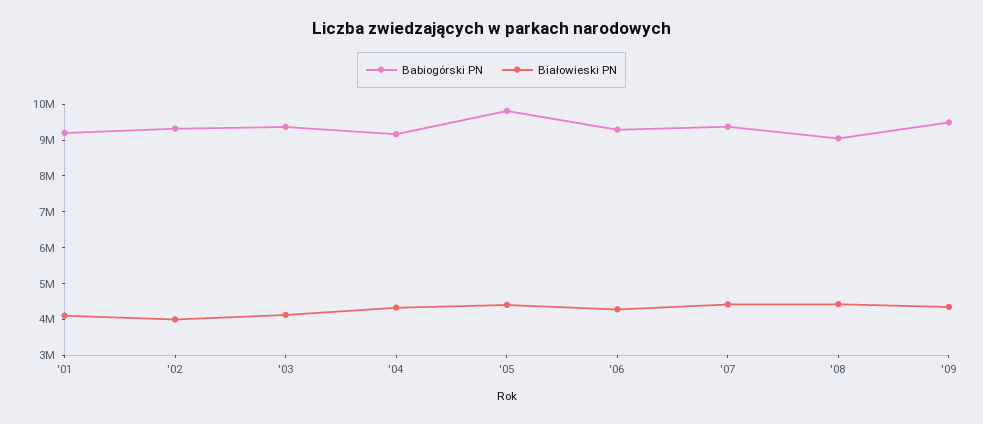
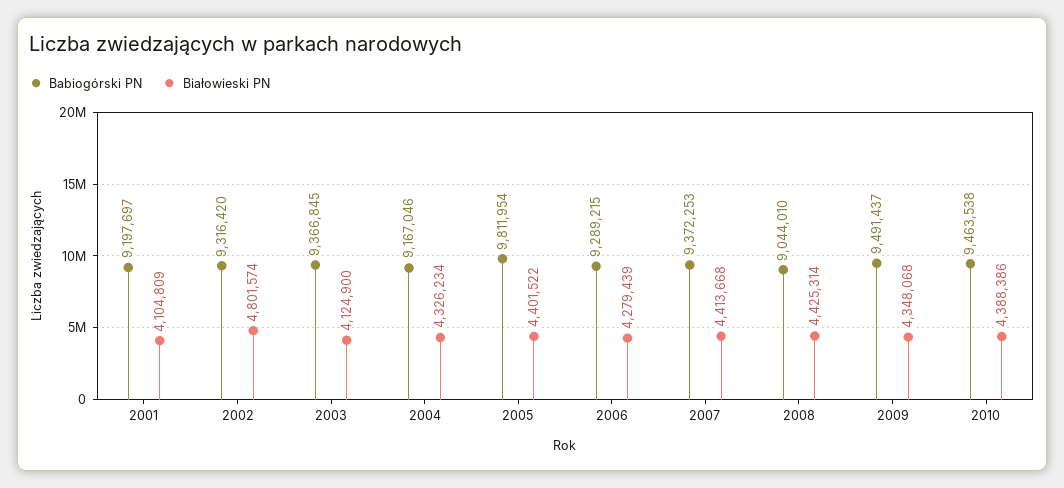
Białowieski PN, '02: 4000000 -> 4801574
Babiogórski PN, 2010: none -> 9463538
Białowieski PN, 2010: none -> 4388386

